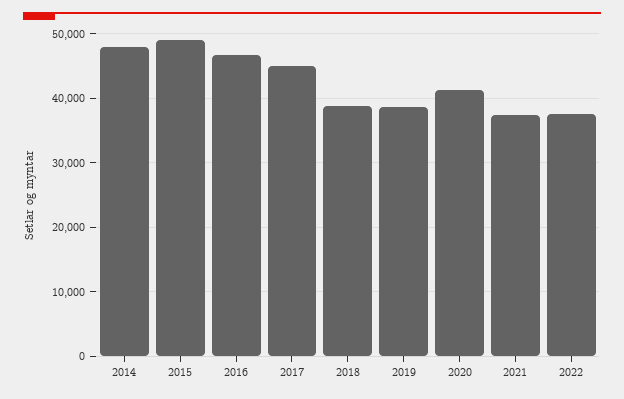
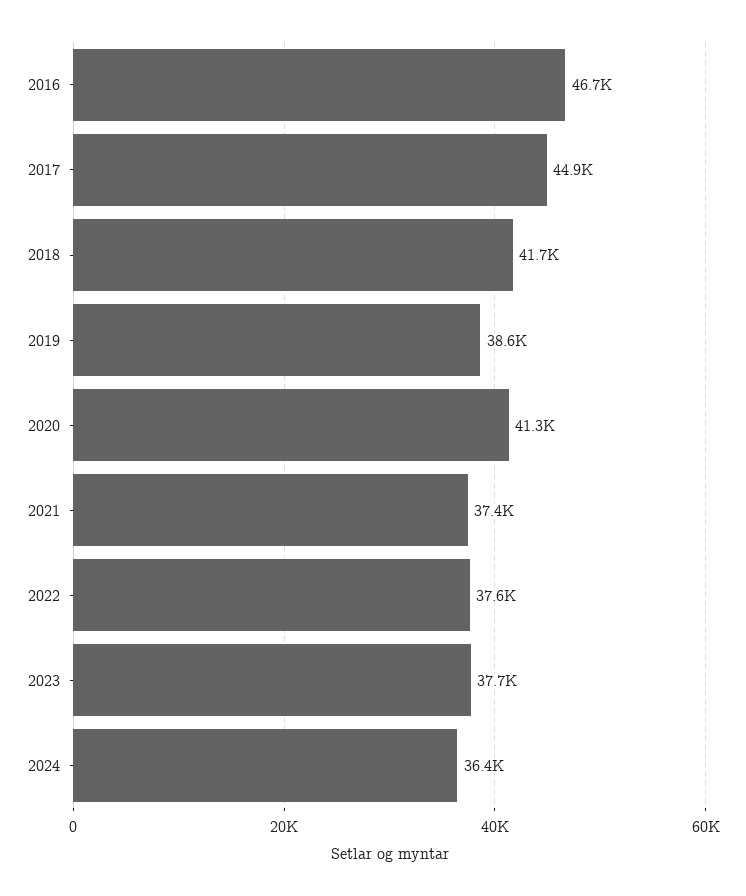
2014: 48000 -> none
2015: 49000 -> none
2018: 39000 -> 41700
2023: none -> 37700
2024: none -> 36400

